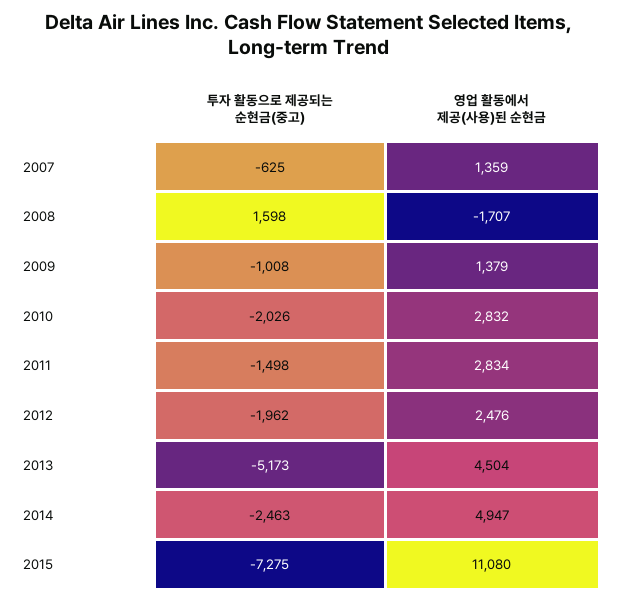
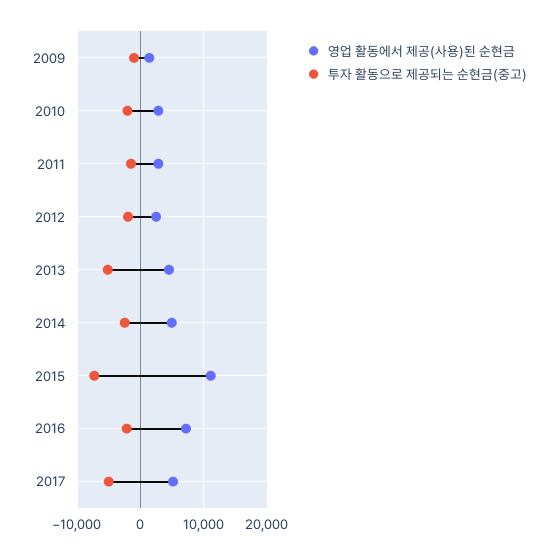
투자 활동으로 제공되는 순현금(중고), 2007: -625 -> none
영업 활동에서 제공(사용)된 순현금, 2007: 1359 -> none
투자 활동으로 제공되는 순현금(중고), 2008: 1598 -> none
영업 활동에서 제공(사용)된 순현금, 2008: -1707 -> none
영업 활동에서 제공(사용)된 순현금, 2016: none -> 7000
투자 활동으로 제공되는 순현금(중고), 2016: none -> -2000
영업 활동에서 제공(사용)된 순현금, 2017: none -> 5000
투자 활동으로 제공되는 순현금(중고), 2017: none -> -5000

